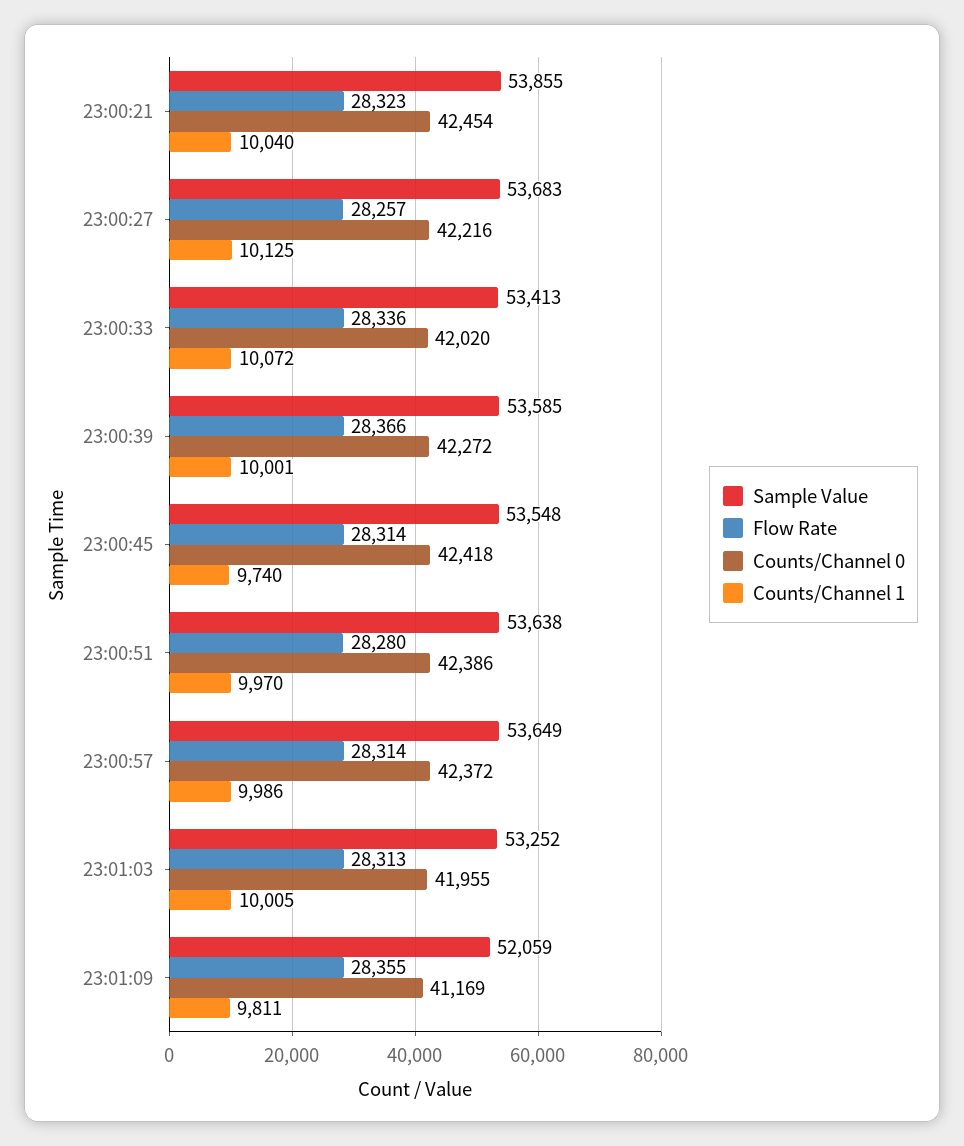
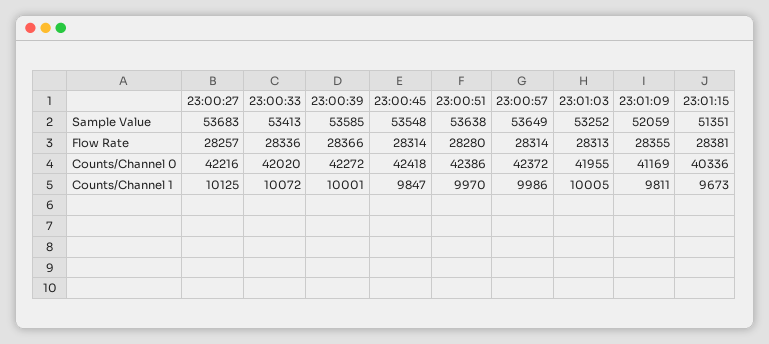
Sample Value, 23:00:21: 53855 -> none
Flow Rate, 23:00:21: 28323 -> none
Counts/Channel 0, 23:00:21: 42454 -> none
Counts/Channel 1, 23:00:21: 10040 -> none
Counts/Channel 1, 23:00:45: 9740 -> 9847
Sample Value, 23:01:15: none -> 51351
Flow Rate, 23:01:15: none -> 28381
Counts/Channel 0, 23:01:15: none -> 40336
Counts/Channel 1, 23:01:15: none -> 9673

